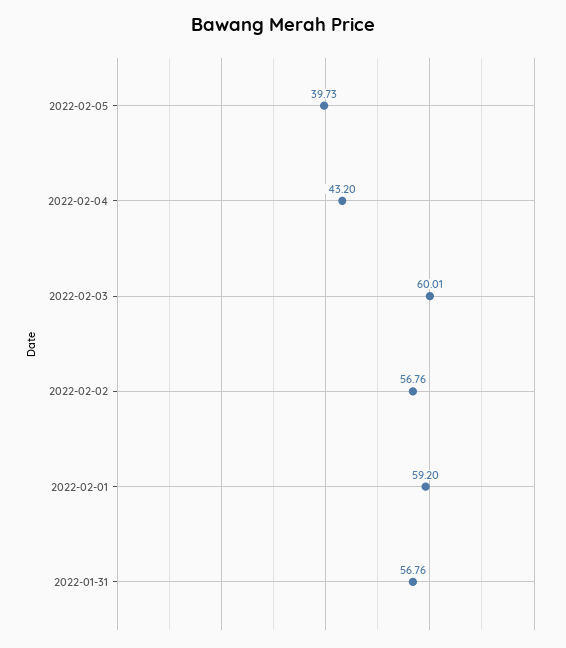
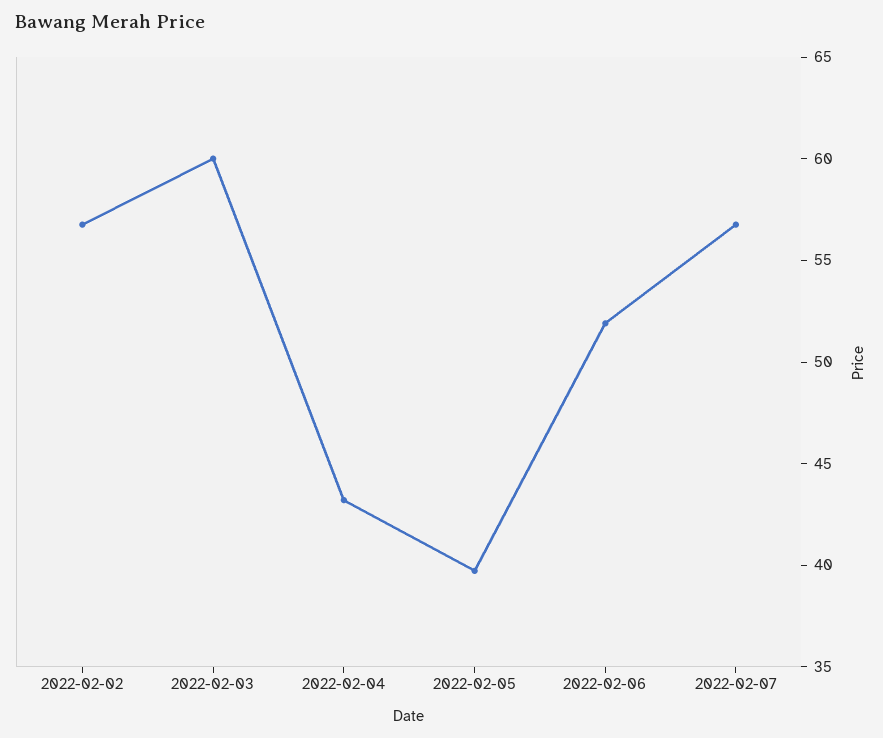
2022-02-01: 59.2 -> none
2022-01-31: 56.76 -> none
2022-02-06: none -> 52
2022-02-07: none -> 57

